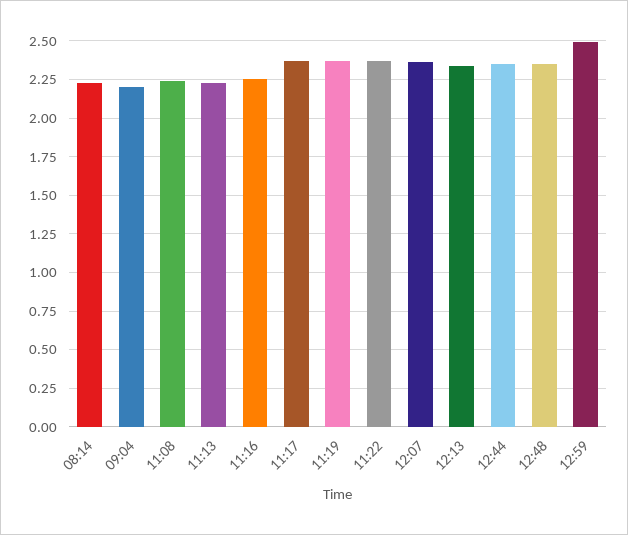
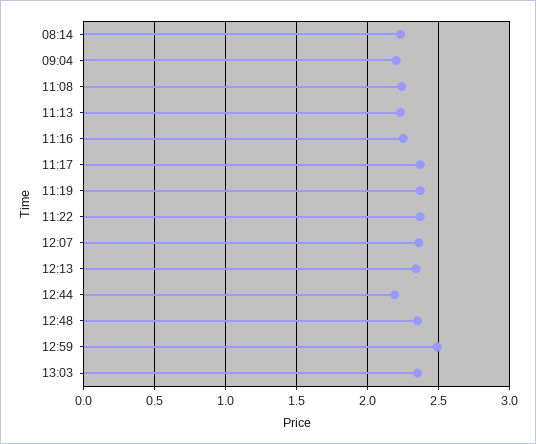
12:44: 2.35 -> 2.2
13:03: none -> 2.35

